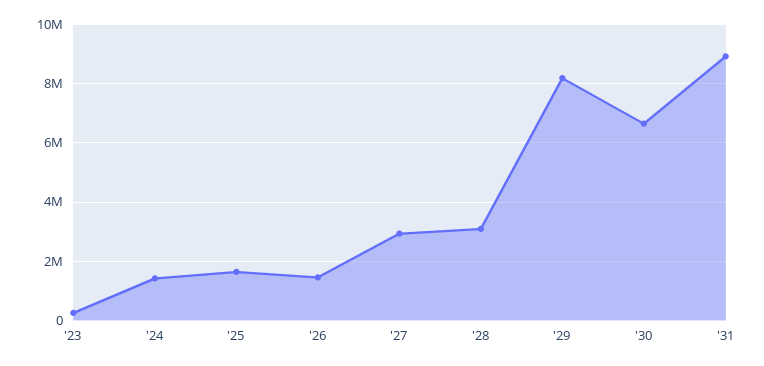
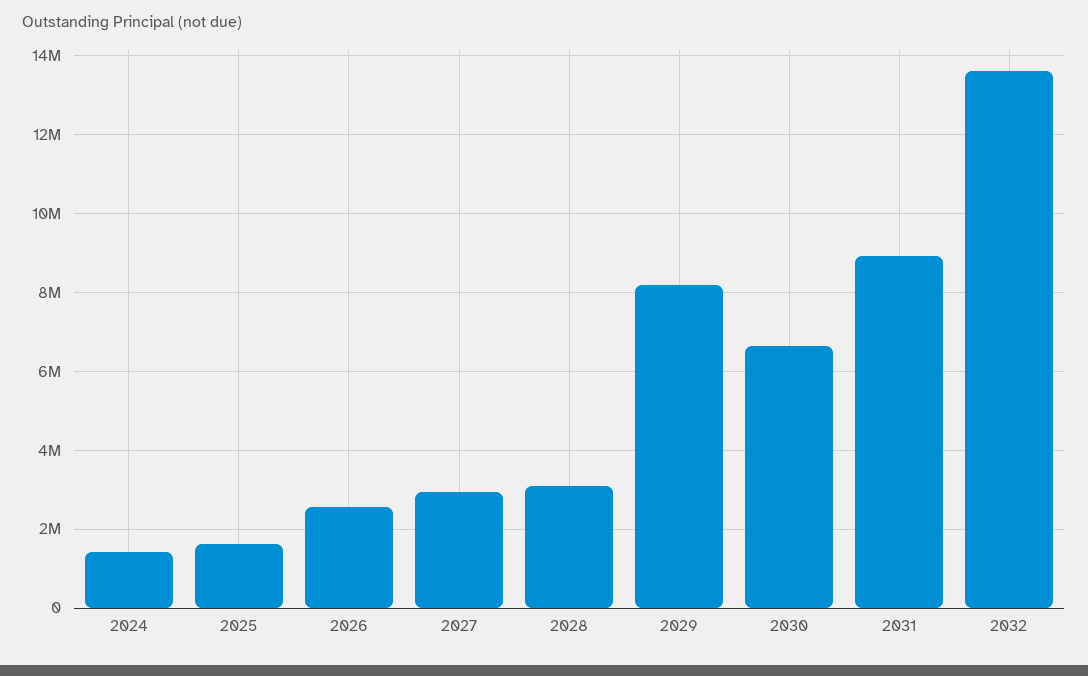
'23: 250000 -> none
'26: 1500000 -> 2600000
2032: none -> 13600000

